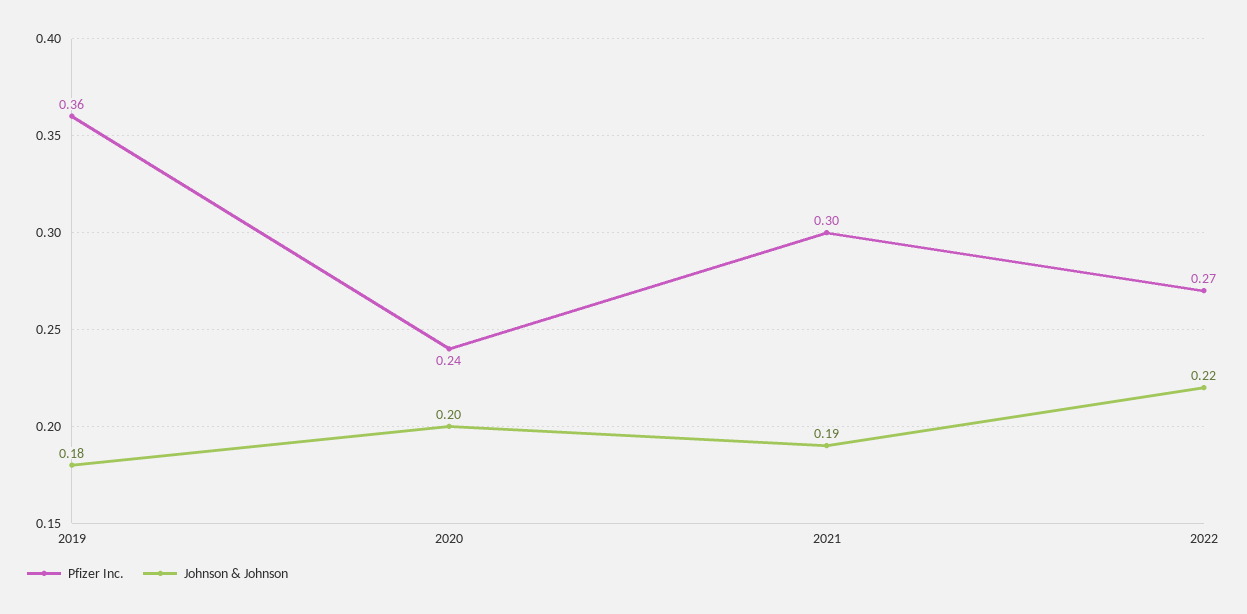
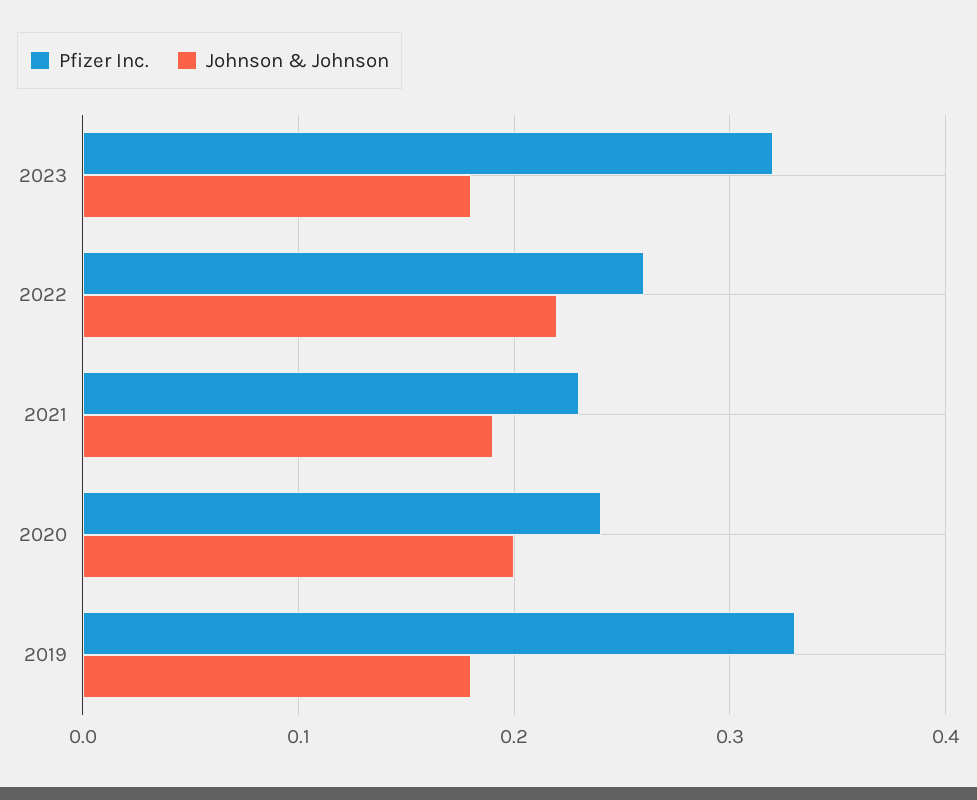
Pfizer Inc., 2019: 0.36 -> 0.33
Pfizer Inc., 2021: 0.3 -> 0.23
Pfizer Inc., 2022: 0.27 -> 0.26
Pfizer Inc., 2023: none -> 0.32
Johnson & Johnson, 2023: none -> 0.18

